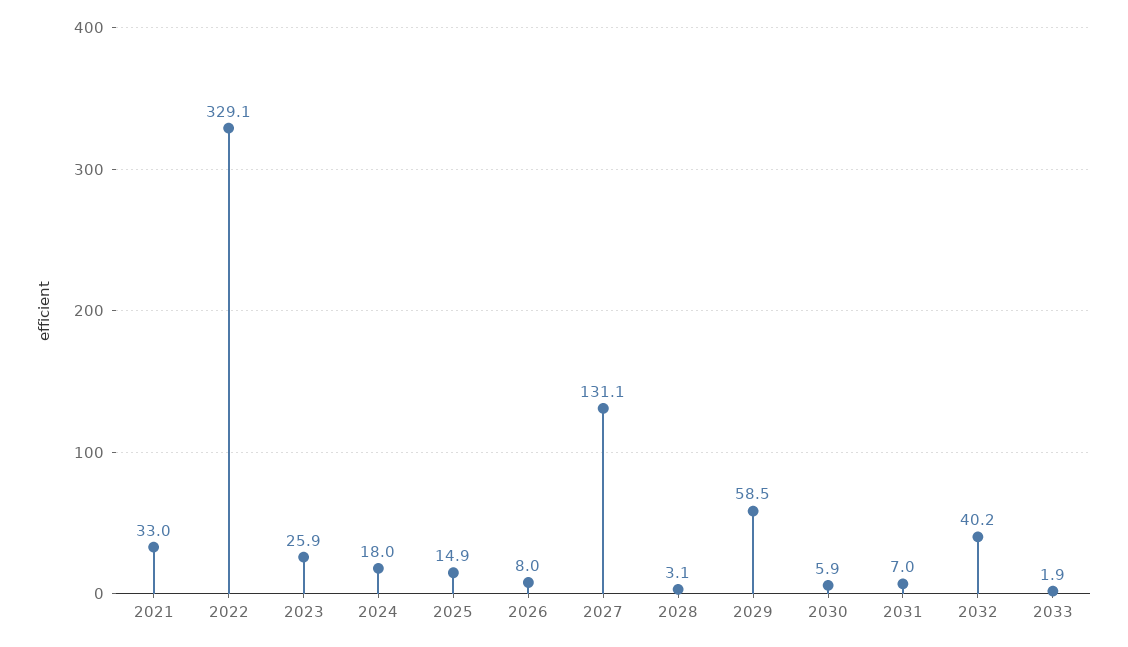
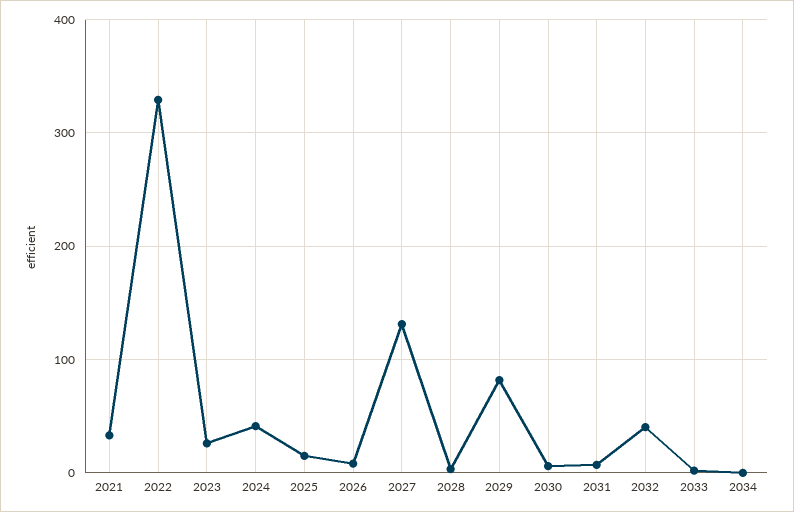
2024: 18 -> 40
2029: 58.5 -> 80
2034: none -> 0

